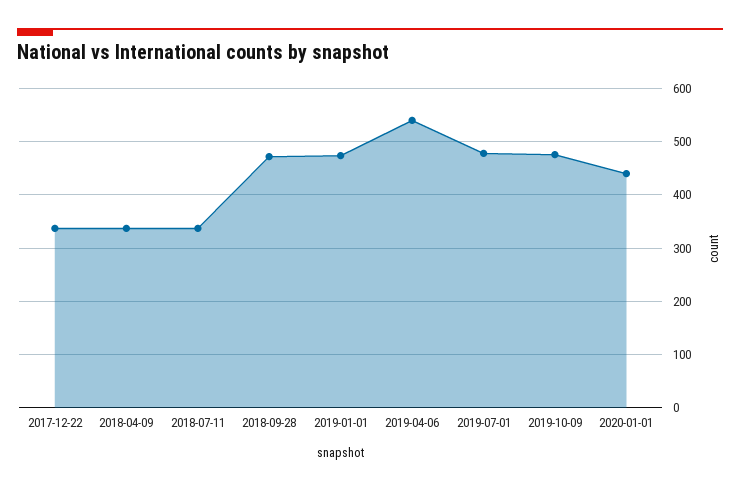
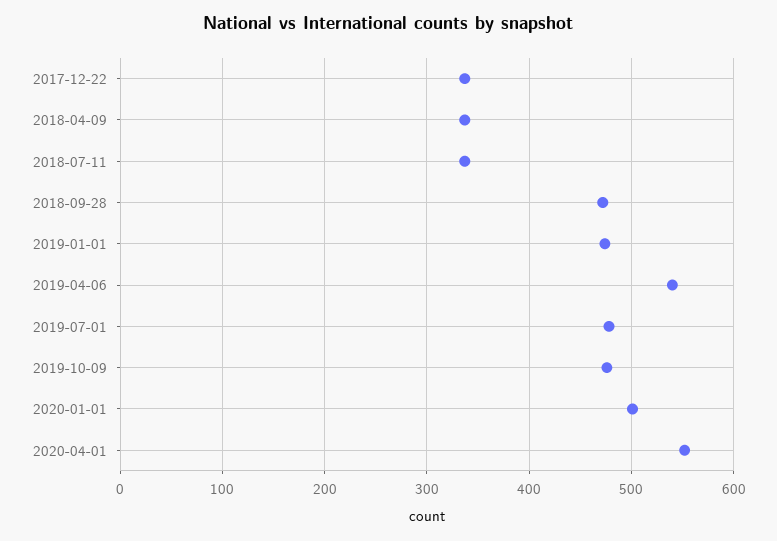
2020-01-01: 440 -> 500
2020-04-01: none -> 550

